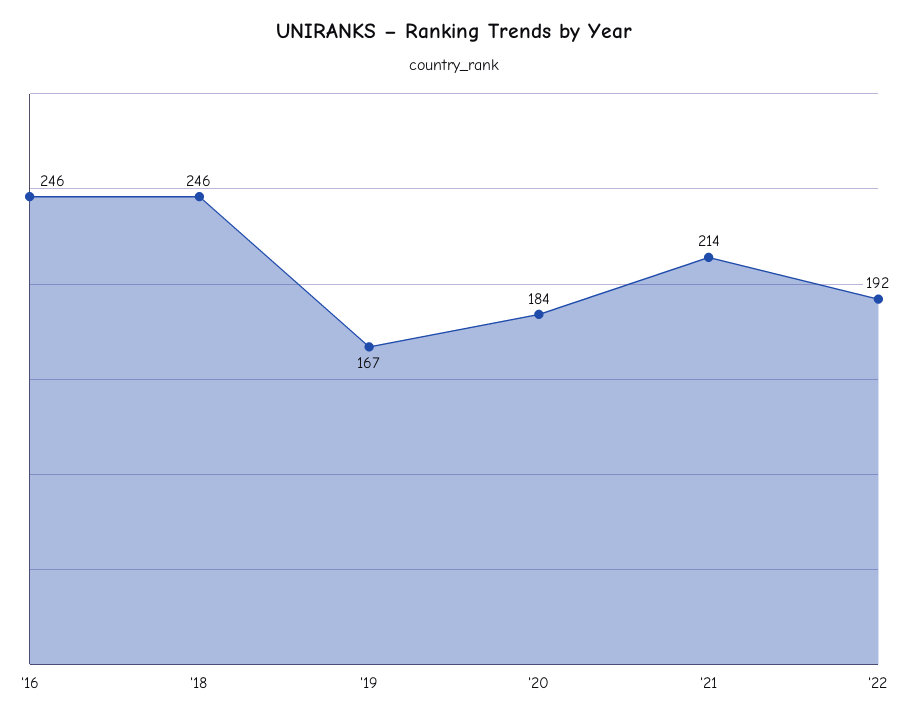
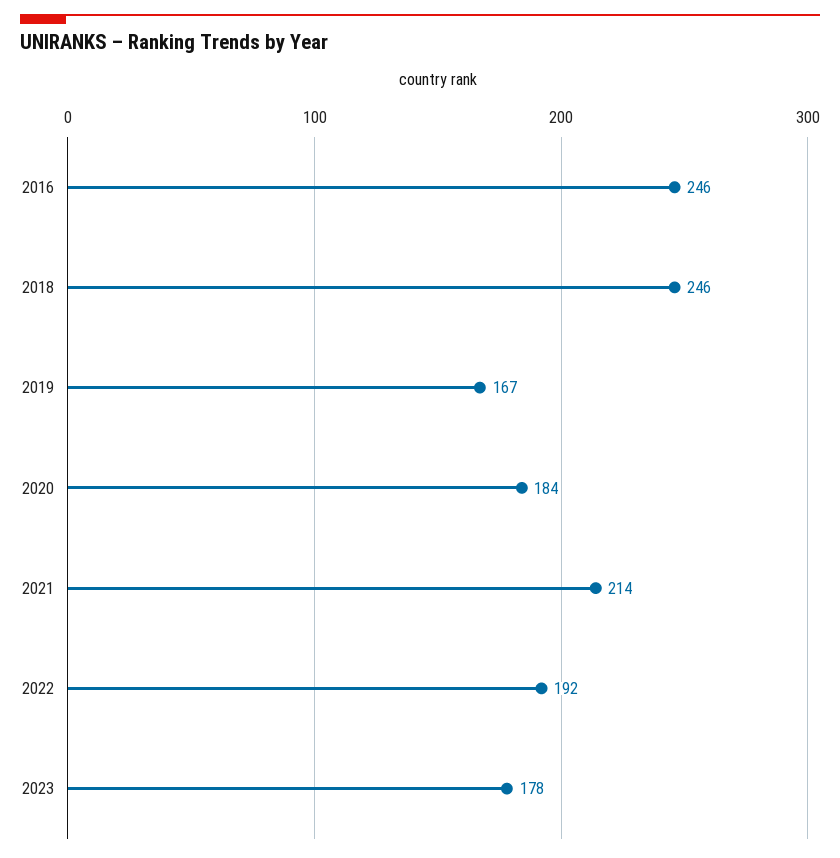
2023: none -> 178

